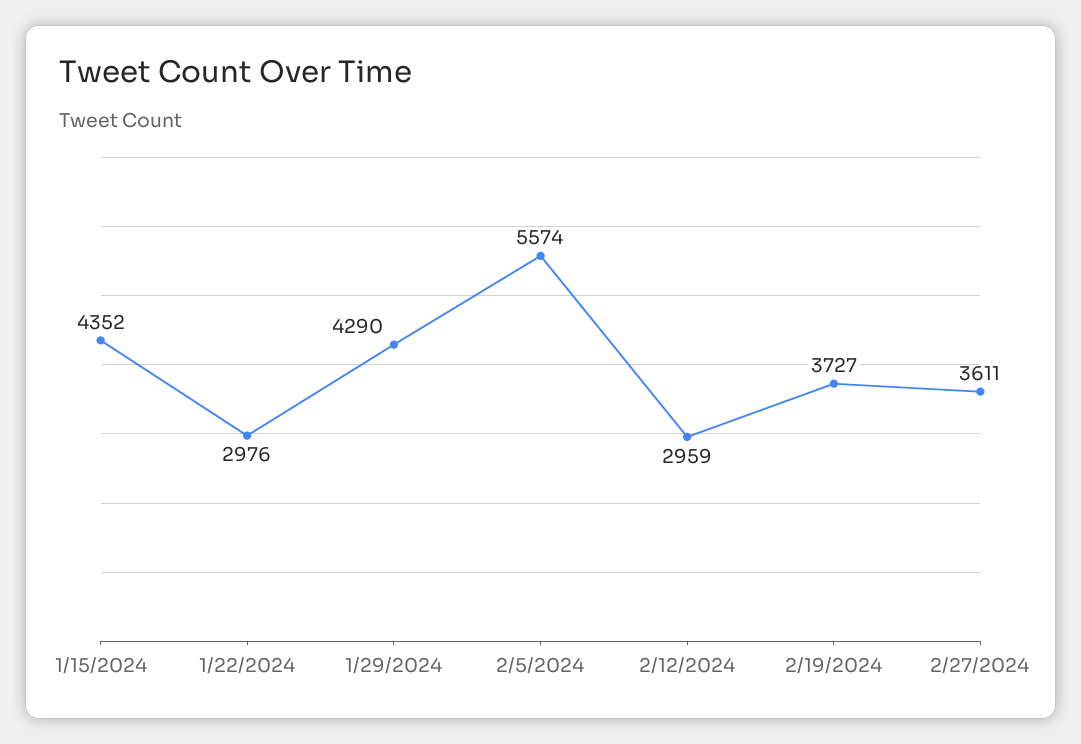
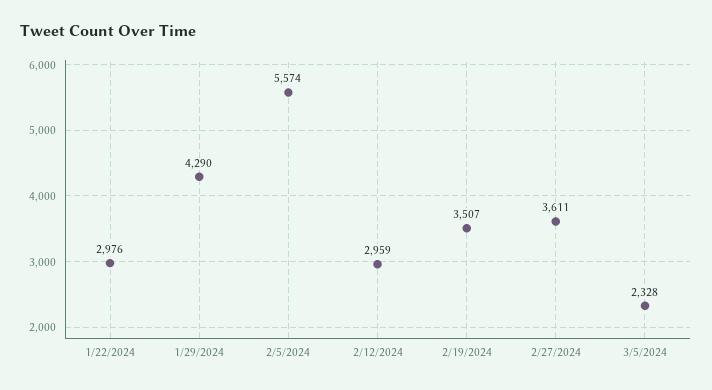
1/15/2024: 4352 -> none
2/19/2024: 3727 -> 3507
3/5/2024: none -> 2328

